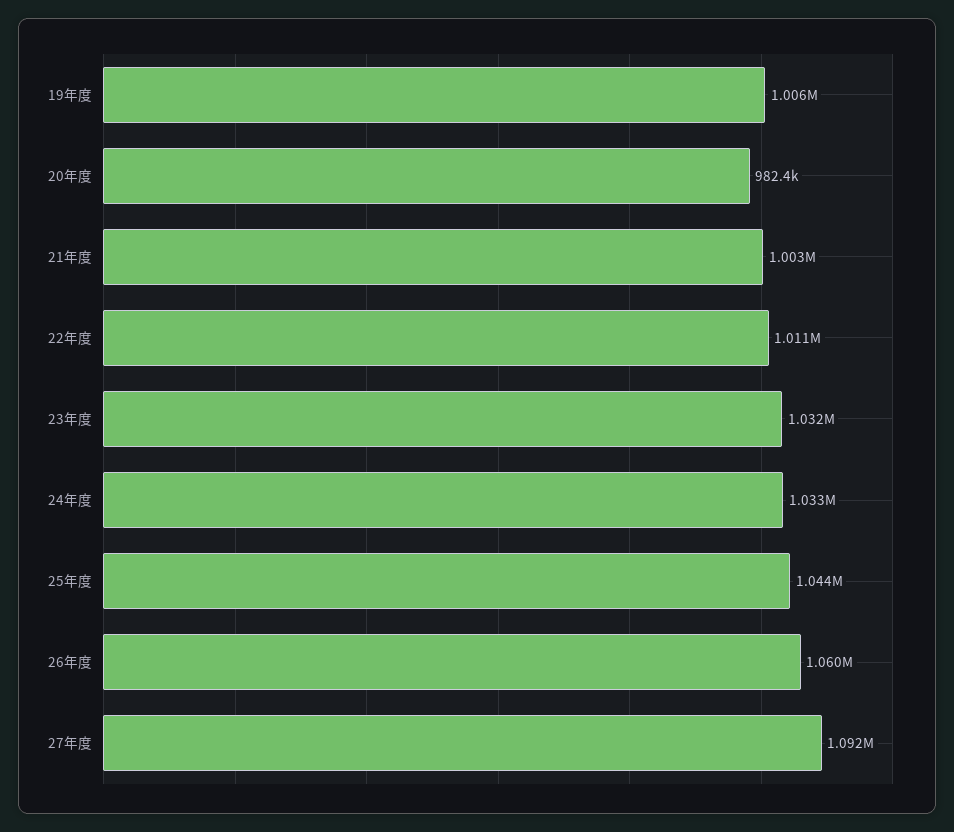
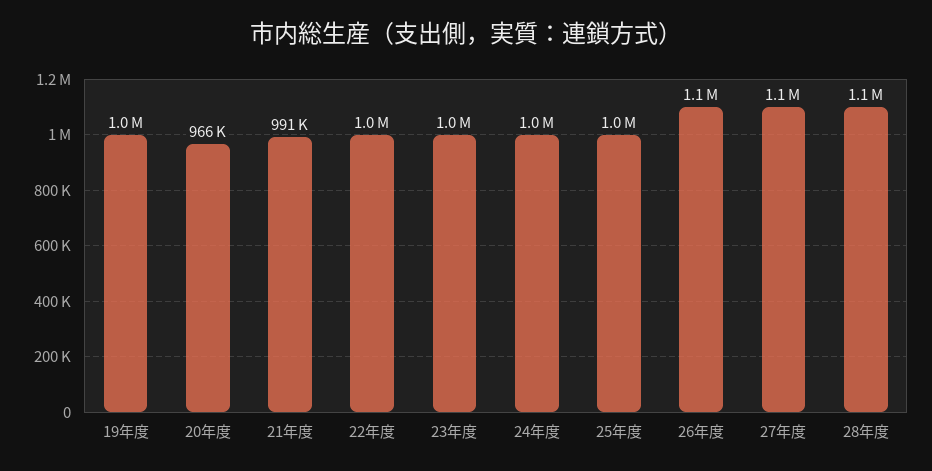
20年度: 982400 -> 966000
21年度: 1003000 -> 991000
28年度: none -> 1100000

